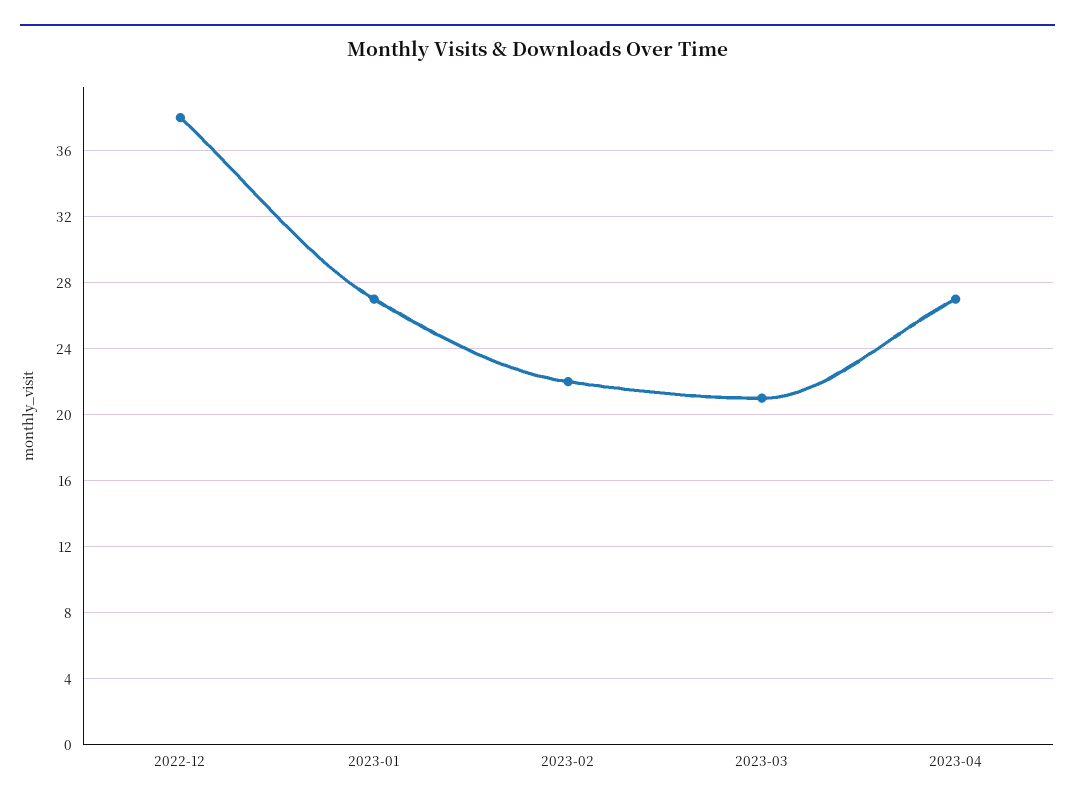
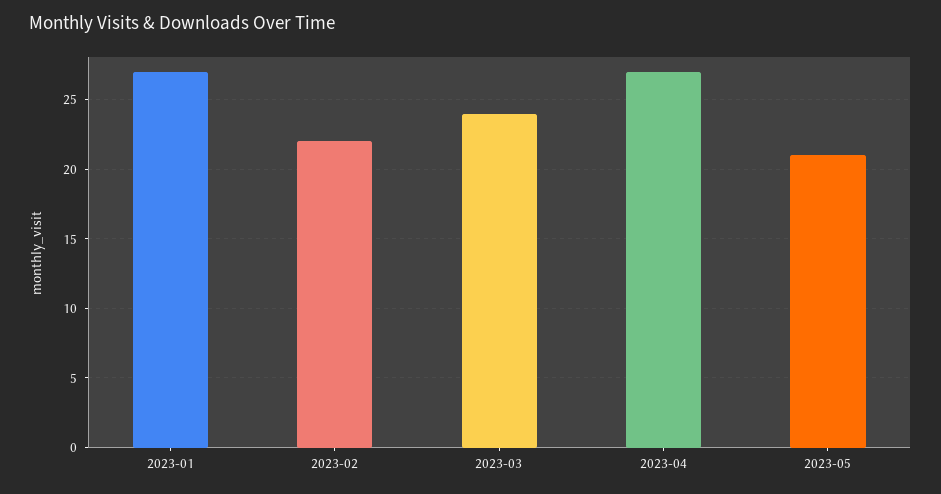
2022-12: 38 -> none
2023-03: 21 -> 24
2023-05: none -> 21

